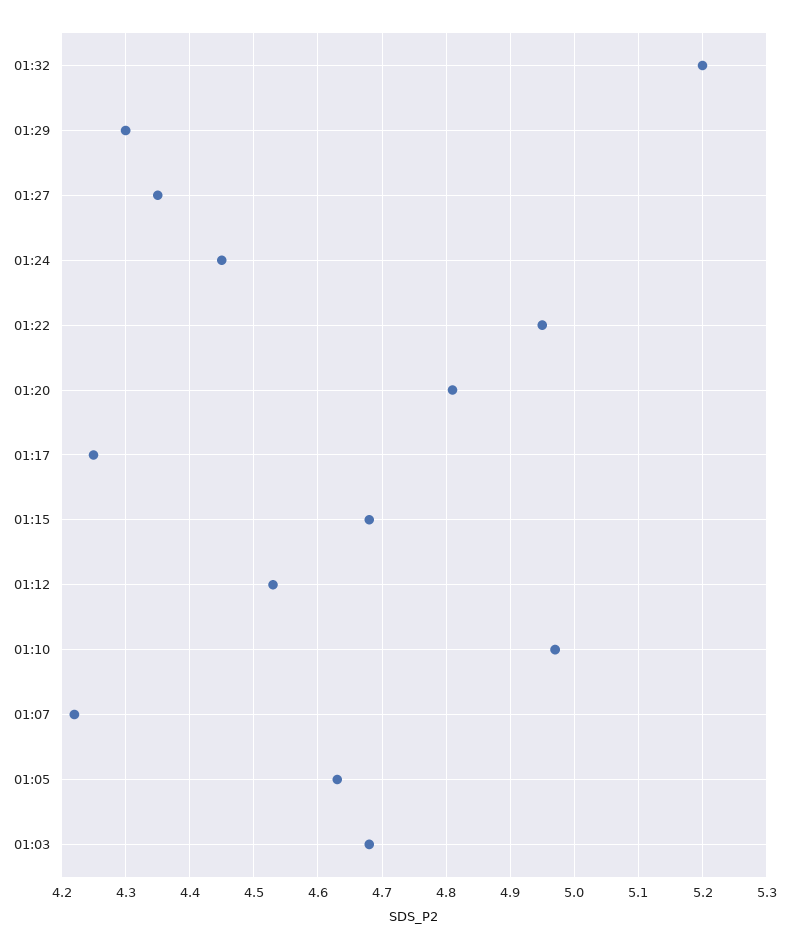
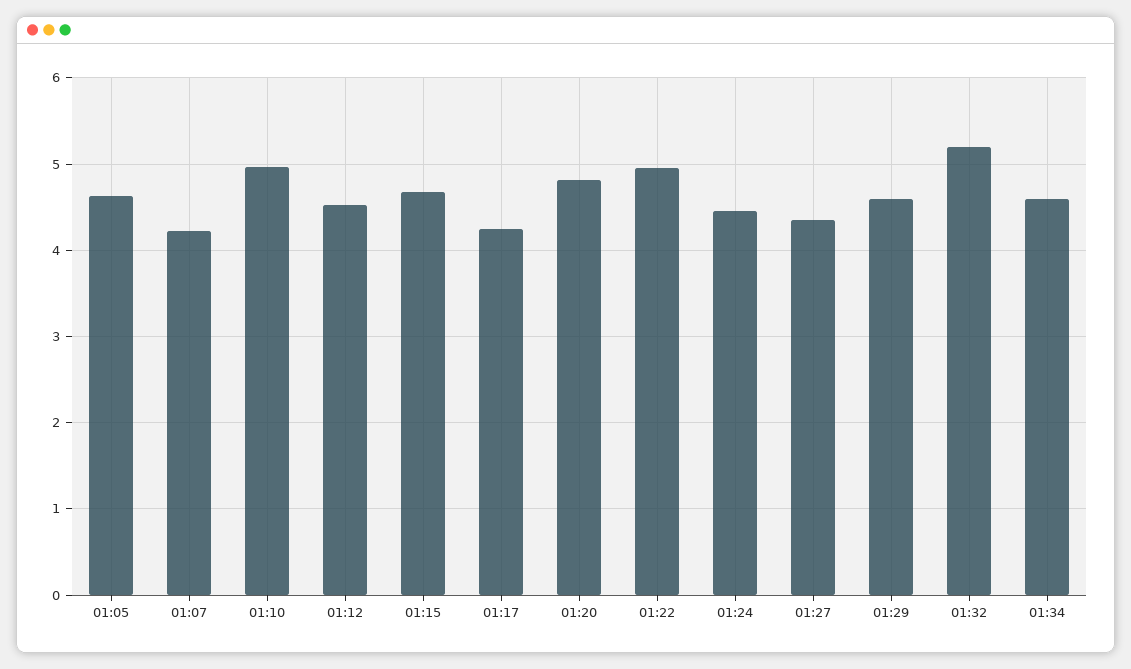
01:29: 4.3 -> 4.6
01:03: 4.68 -> none
01:34: none -> 4.6

